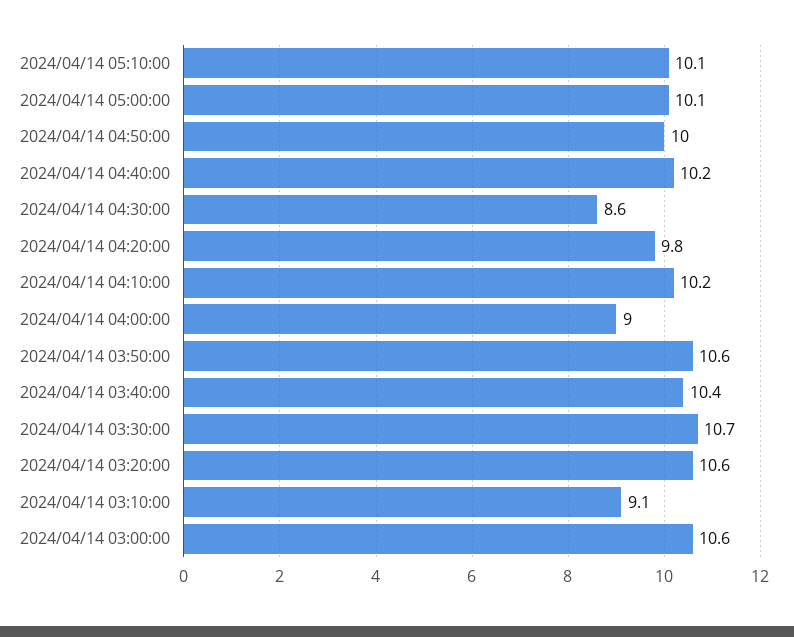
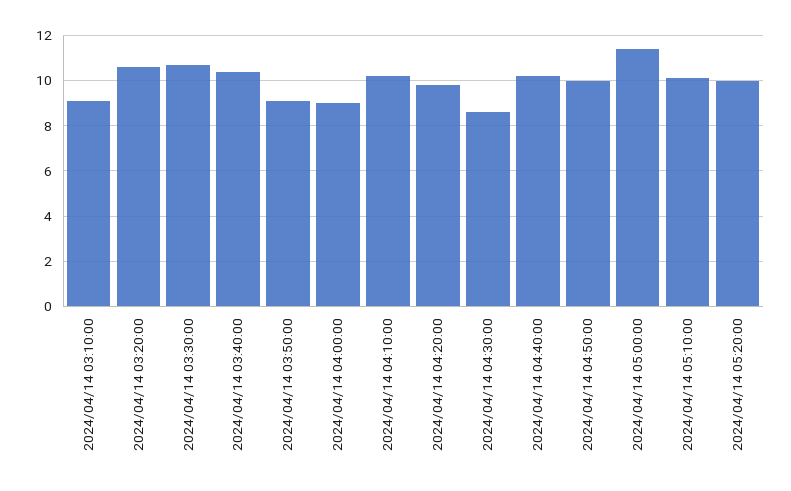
2024/04/14 05:00:00: 10.1 -> 11.5
2024/04/14 03:50:00: 10.6 -> 9
2024/04/14 03:00:00: 10.6 -> none
2024/04/14 05:20:00: none -> 10

